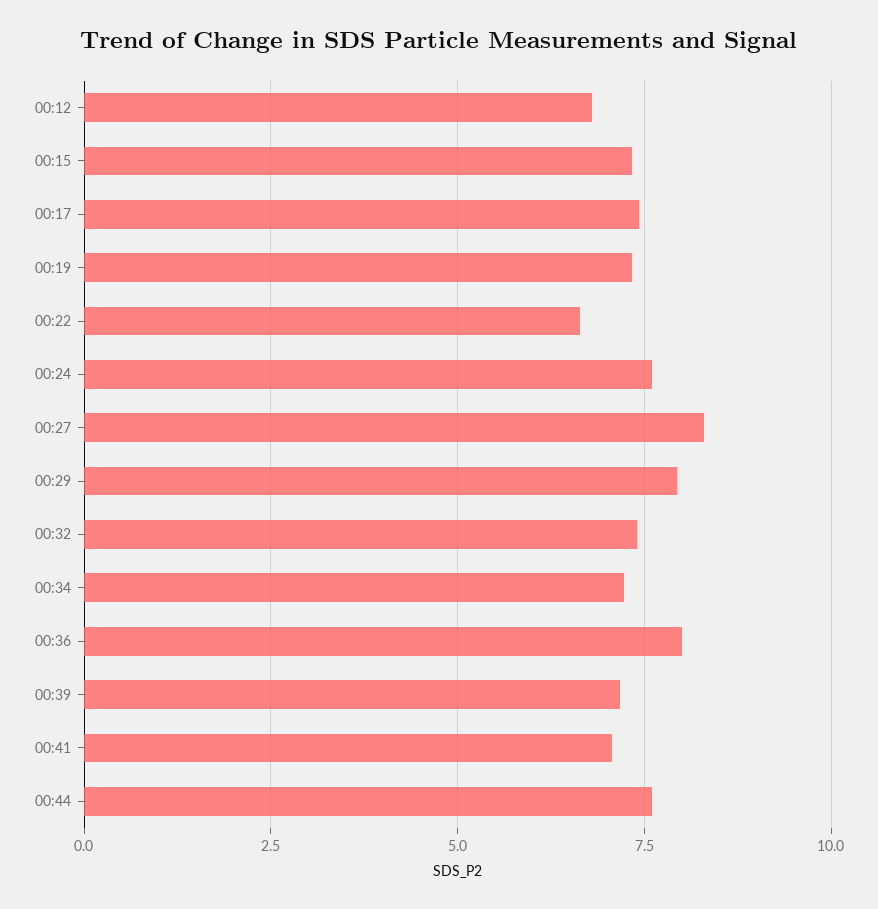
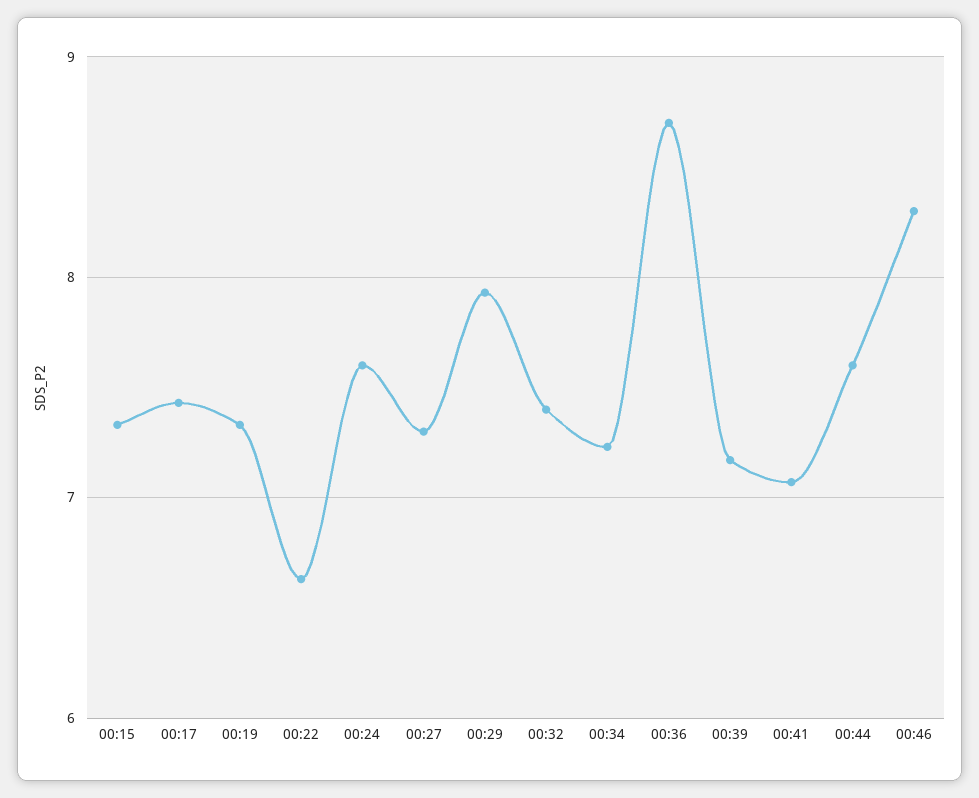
00:12: 6.75 -> none
00:27: 8.25 -> 7.3
00:36: 8 -> 8.7
00:46: none -> 8.3

